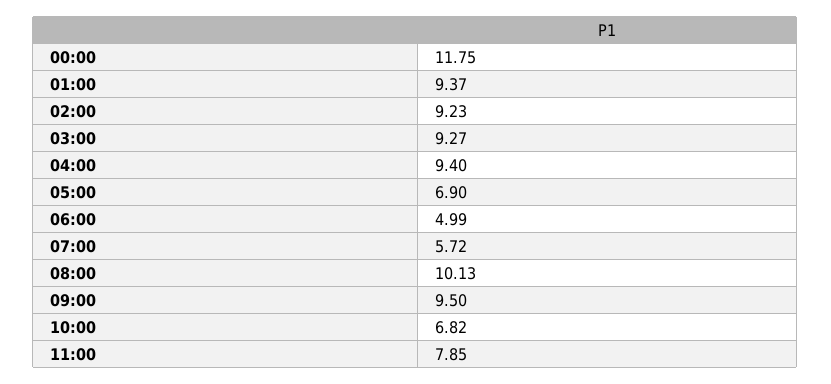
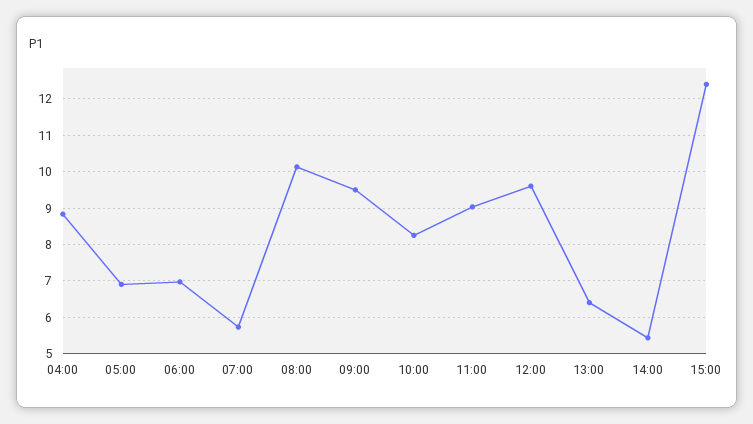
00:00: 11.75 -> none
01:00: 9.37 -> none
02:00: 9.23 -> none
03:00: 9.27 -> none
04:00: 9.4 -> 8.8
06:00: 4.99 -> 7
10:00: 6.82 -> 8.2
11:00: 7.85 -> 9
12:00: none -> 9.6
13:00: none -> 6.4
14:00: none -> 5.4
15:00: none -> 12.4

